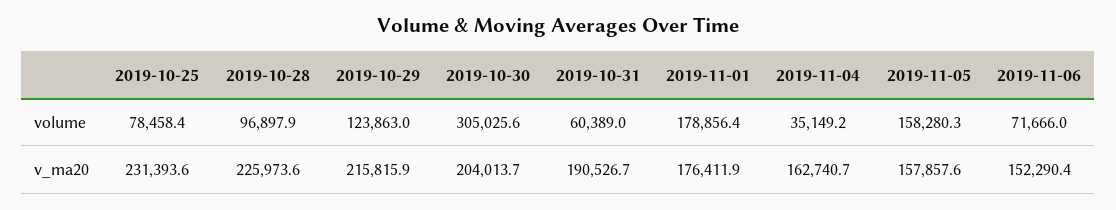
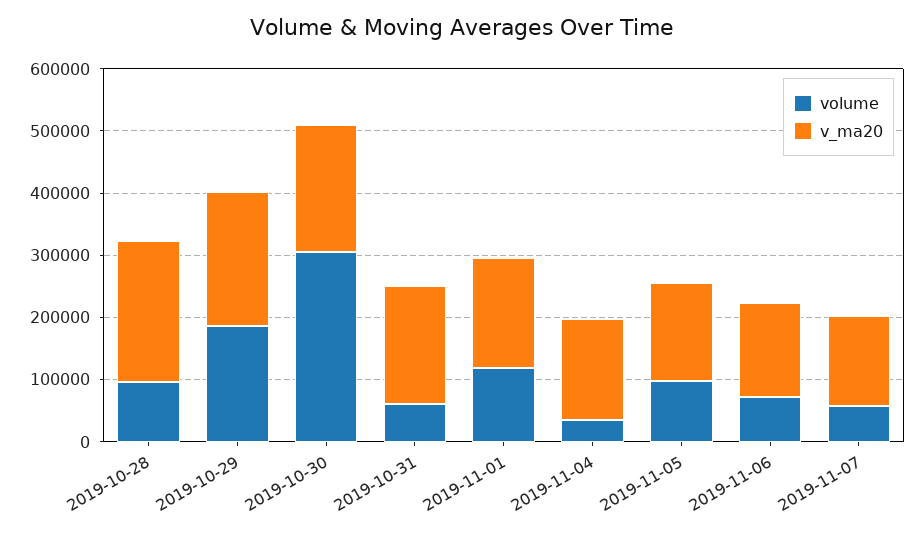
volume, 2019-10-25: 78458.4 -> none
volume, 2019-10-29: 123863 -> 180000
volume, 2019-11-01: 178856.4 -> 120000
volume, 2019-11-05: 158280.3 -> 100000
v_ma20, 2019-10-25: 231393.6 -> none
volume, 2019-11-07: none -> 60000
v_ma20, 2019-11-07: none -> 140000

